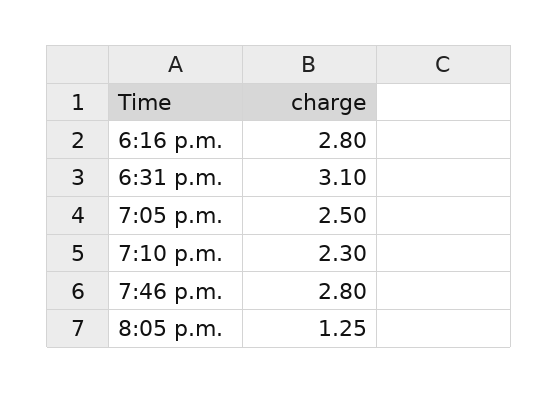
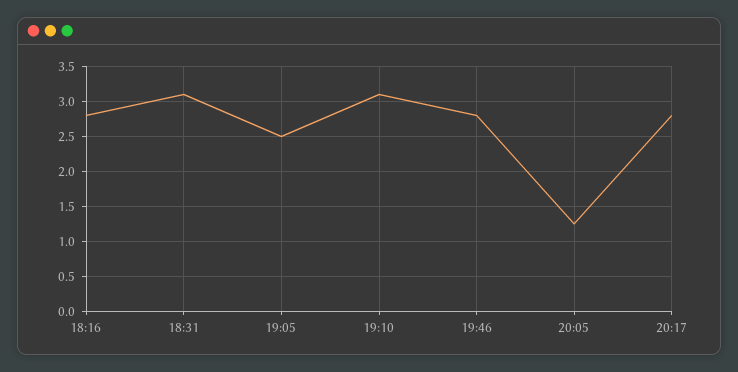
7:10 p.m.: 2.3 -> 3.1
20:17: none -> 2.8

